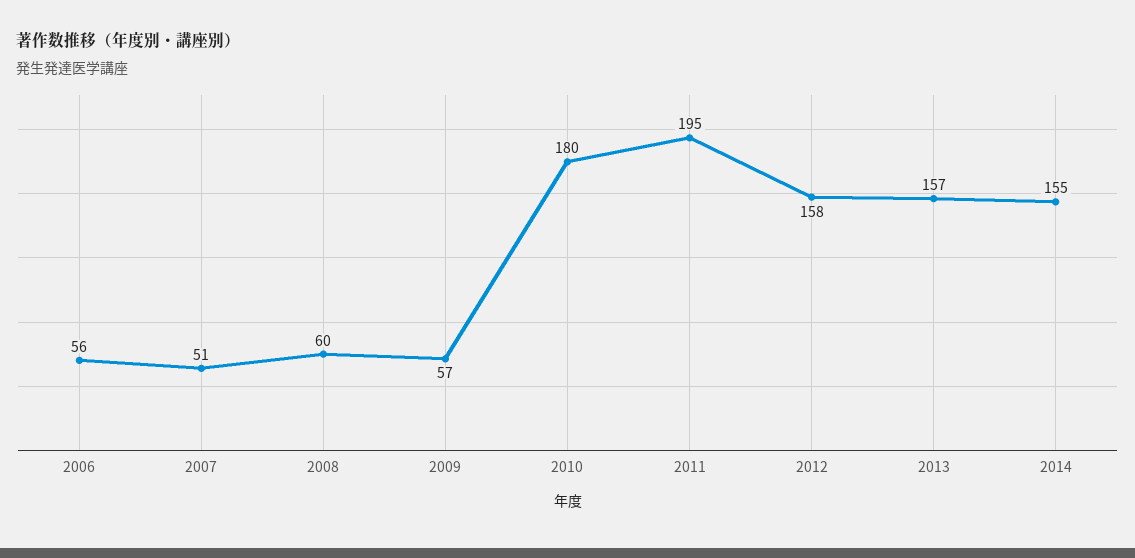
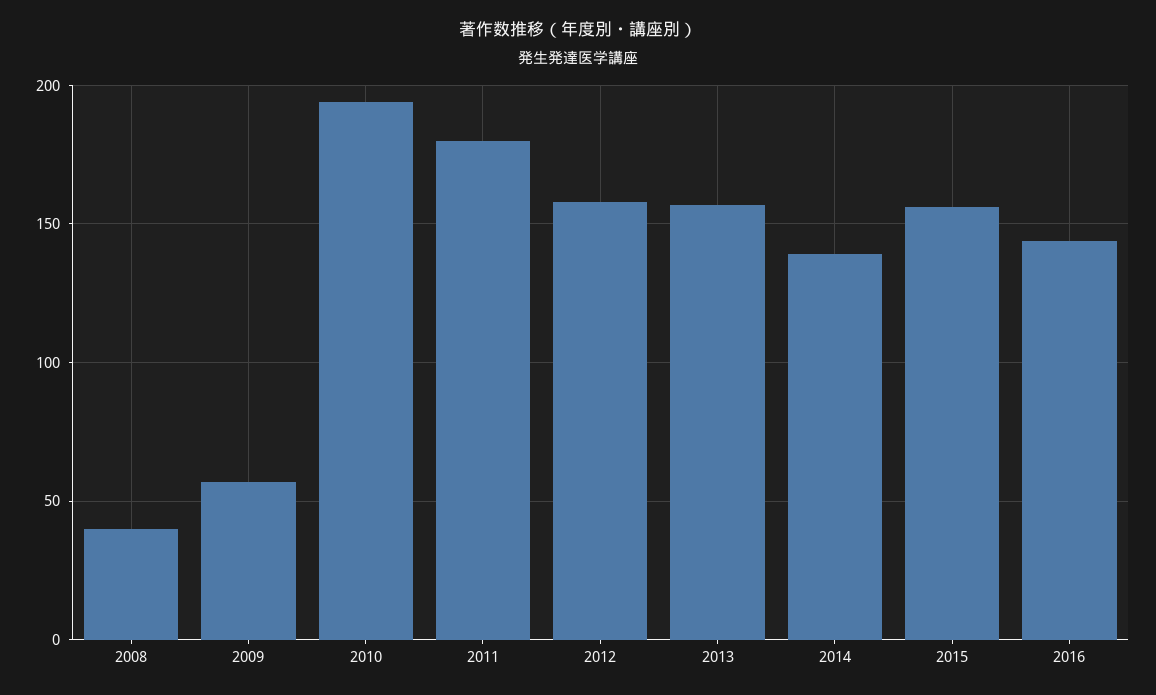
2006: 56 -> none
2007: 51 -> none
2008: 60 -> 40
2010: 180 -> 195
2011: 195 -> 180
2014: 155 -> 140
2015: none -> 155
2016: none -> 145

